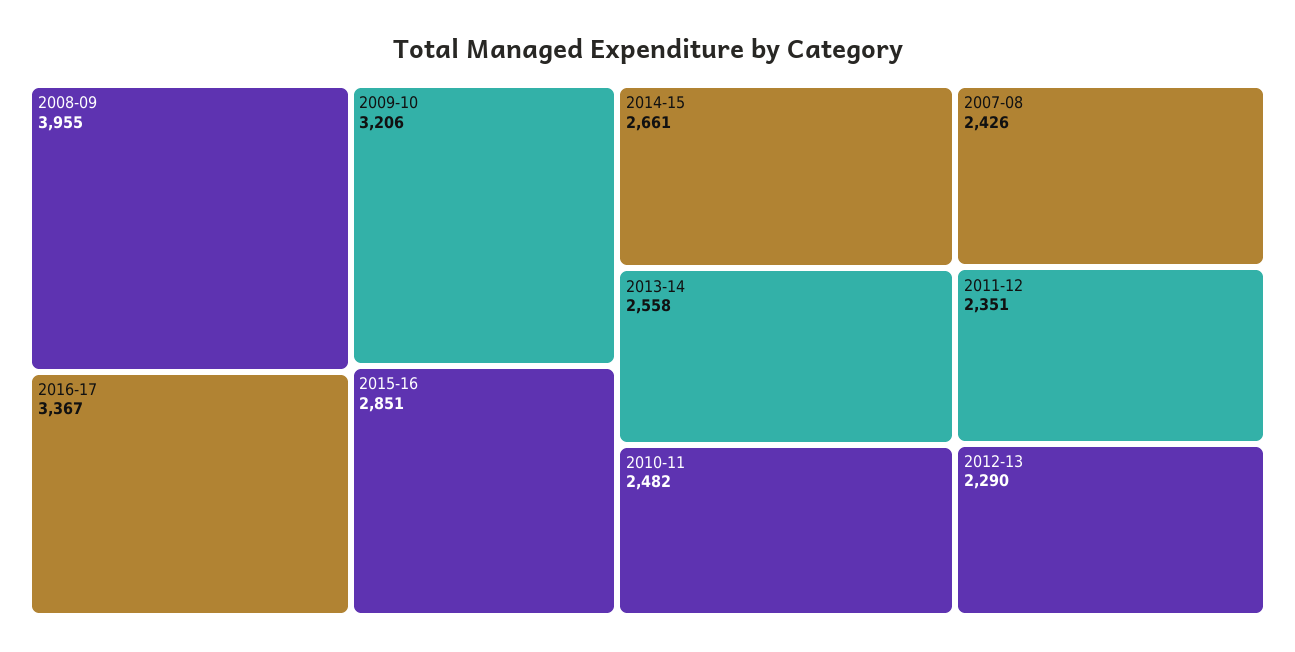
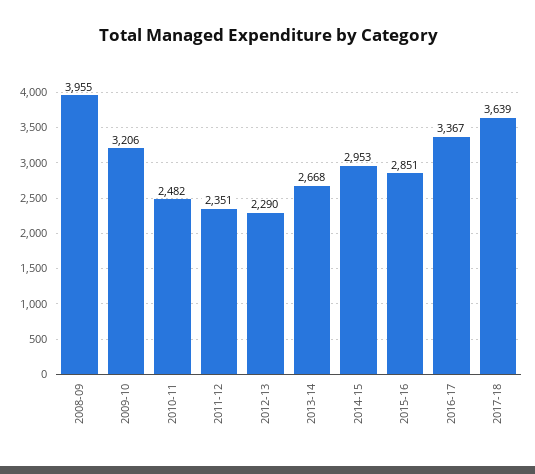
2014-15: 2661 -> 2953
2013-14: 2558 -> 2668
2007-08: 2426 -> none
2017-18: none -> 3639

